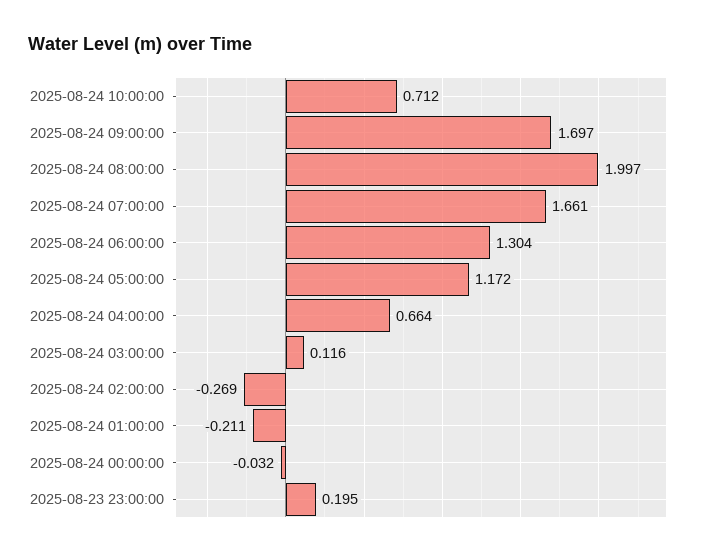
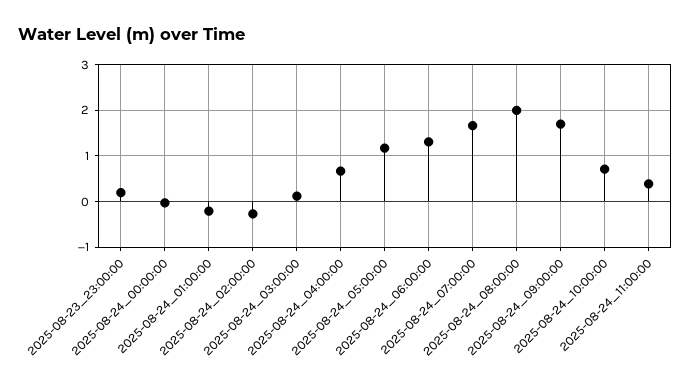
2025-08-24_11:00:00: none -> 0.4

